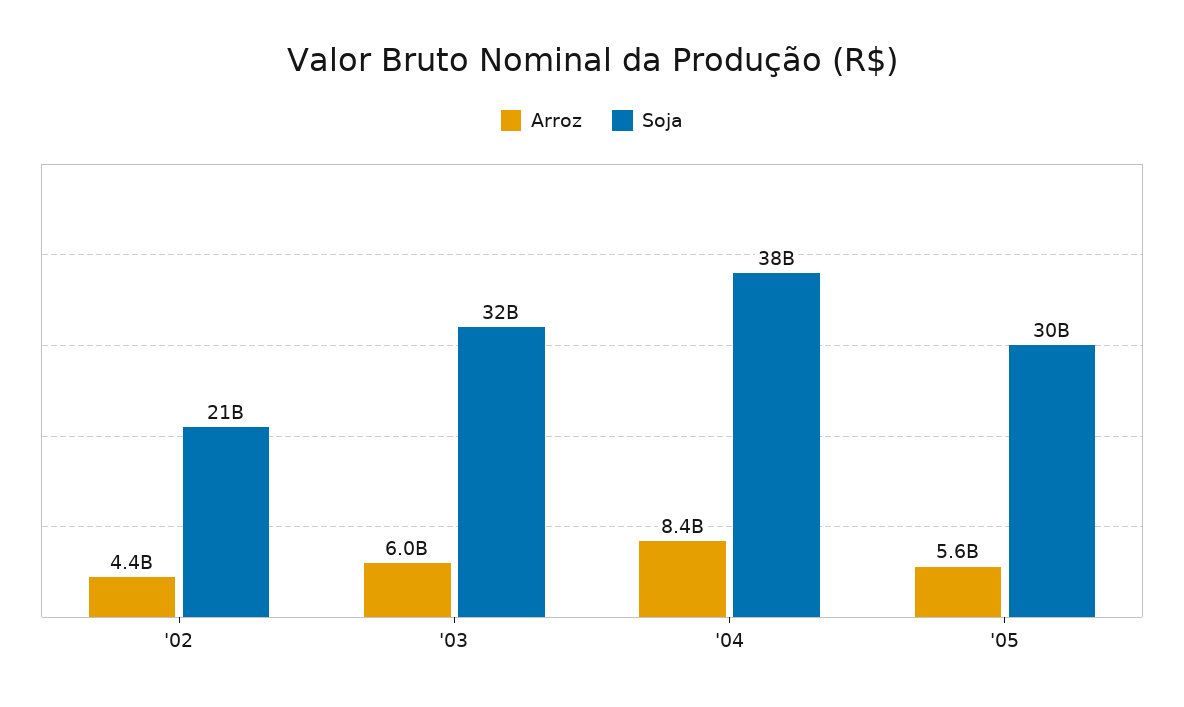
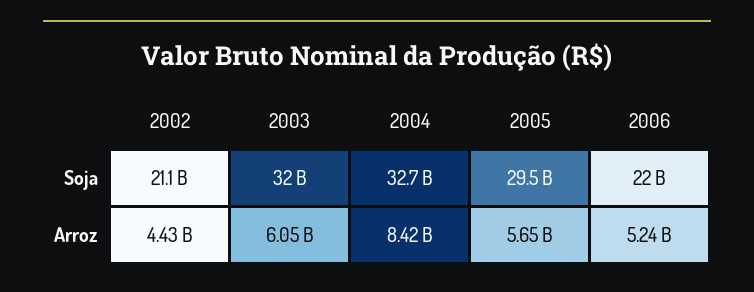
Soja, '04: 38000000000 -> 32700000000
Soja, 2006: none -> 22000000000
Arroz, 2006: none -> 5240000000

